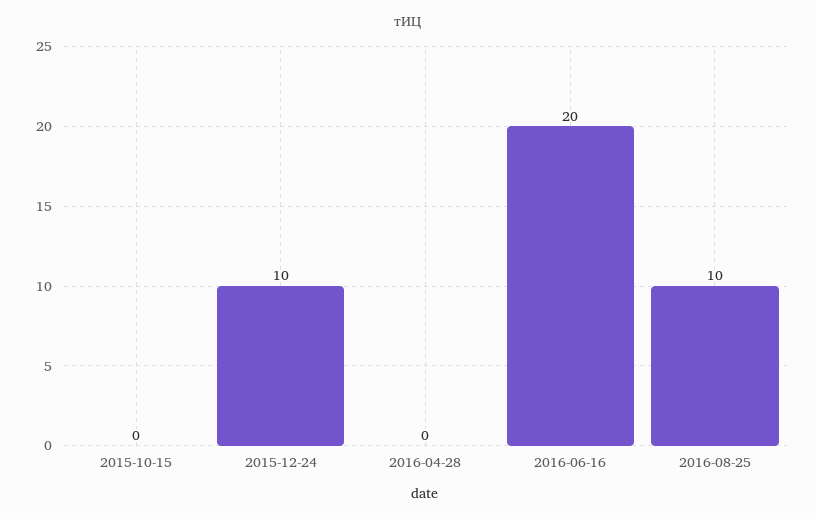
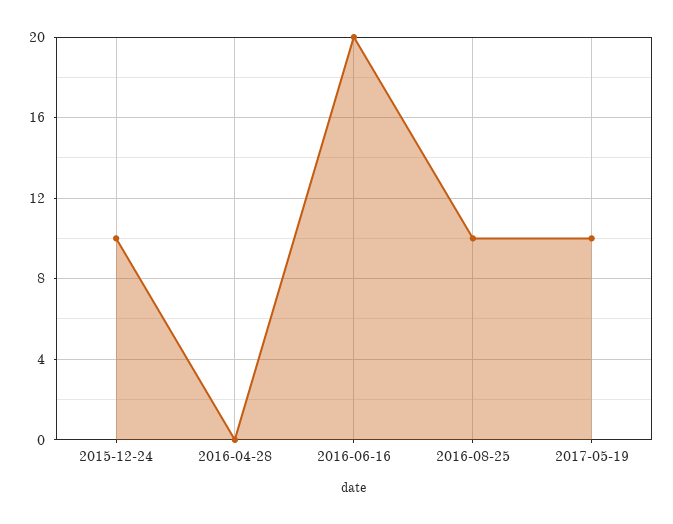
2015-10-15: 0 -> none
2017-05-19: none -> 10

